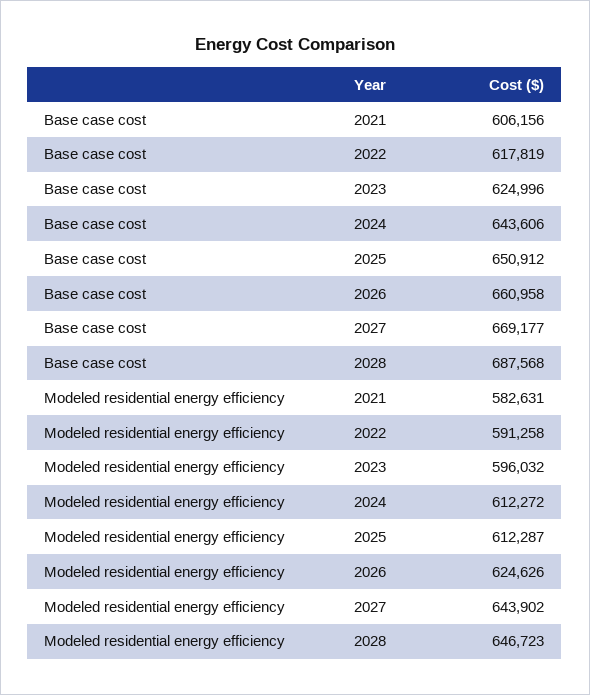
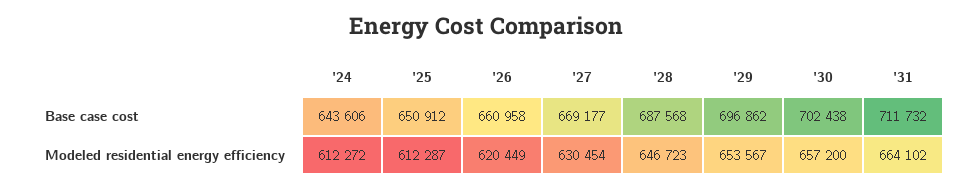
Base case cost, 2021: 606156 -> none
Base case cost, 2022: 617819 -> none
Base case cost, 2023: 624996 -> none
Modeled residential energy efficiency, 2021: 582631 -> none
Modeled residential energy efficiency, 2022: 591258 -> none
Modeled residential energy efficiency, 2023: 596032 -> none
Modeled residential energy efficiency, 2026: 624626 -> 620449
Modeled residential energy efficiency, 2027: 643902 -> 630454
Base case cost, '29: none -> 696862
Base case cost, '30: none -> 702438
Base case cost, '31: none -> 711732
Modeled residential energy efficiency, '29: none -> 653567
Modeled residential energy efficiency, '30: none -> 657200
Modeled residential energy efficiency, '31: none -> 664102

